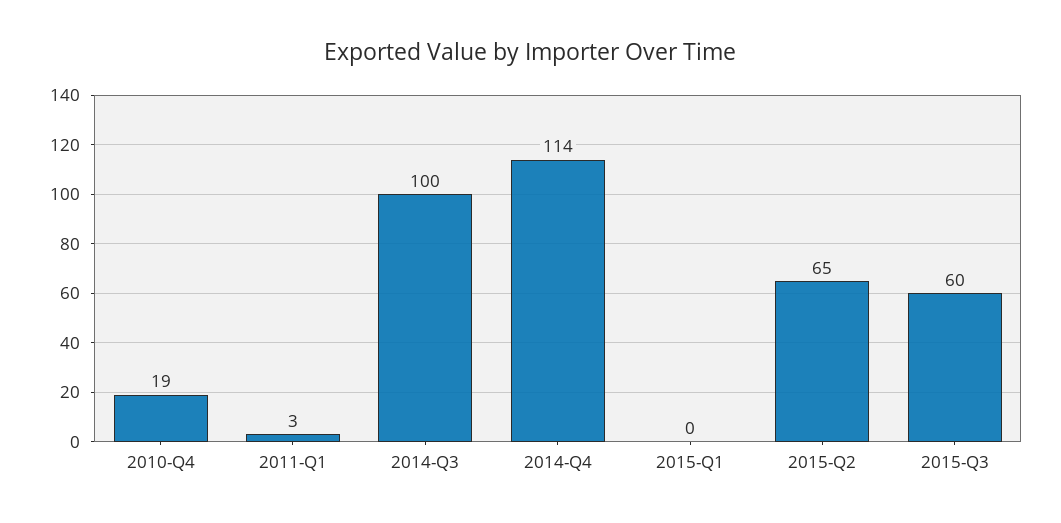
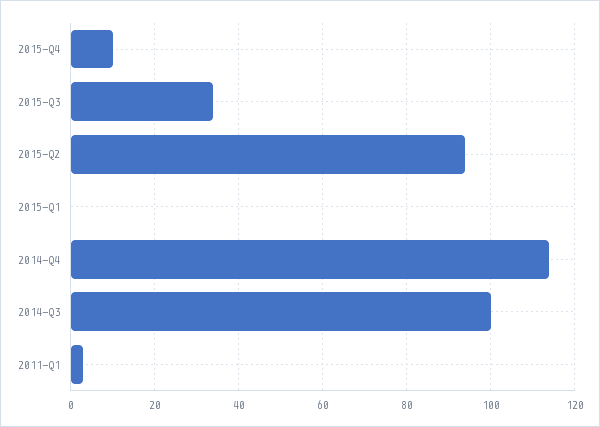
2010-Q4: 19 -> none
2015-Q2: 65 -> 95
2015-Q3: 60 -> 35
2015-Q4: none -> 10

